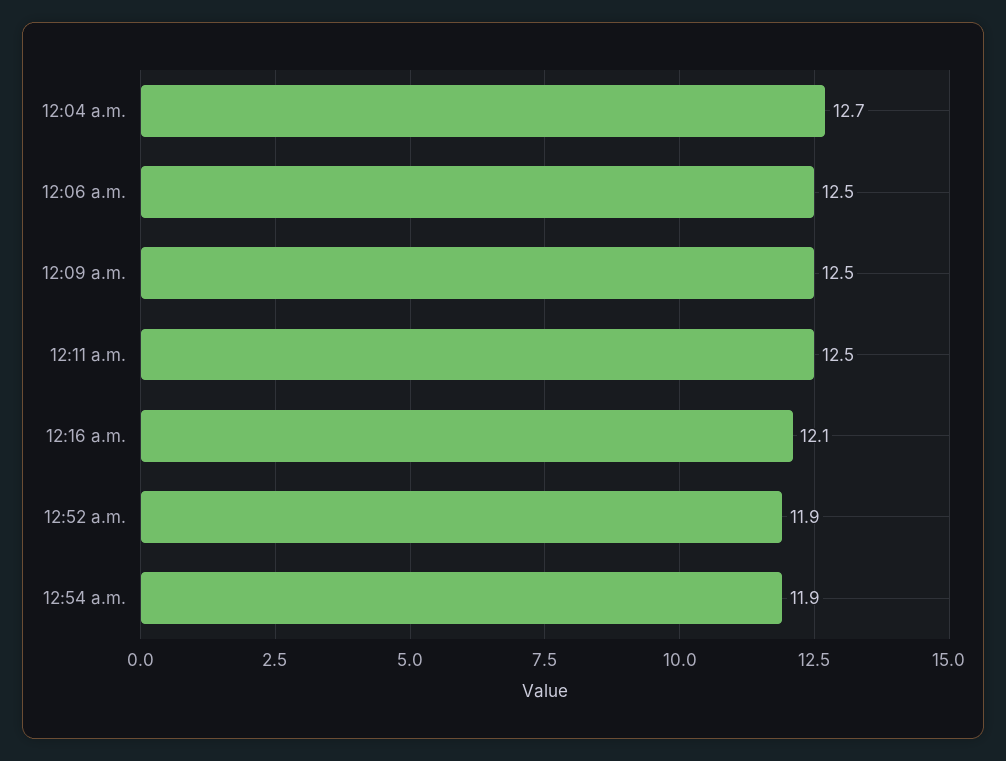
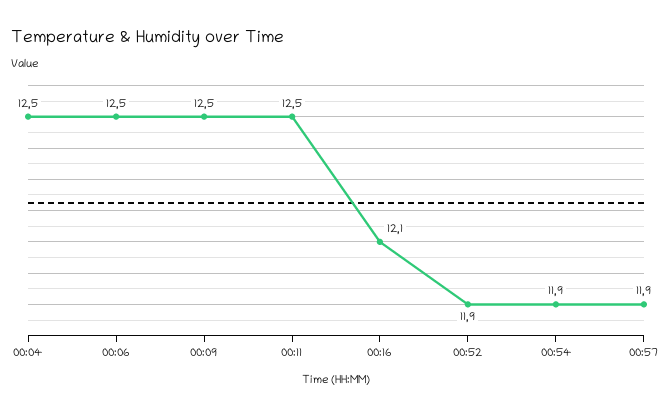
12:04 a.m.: 12.7 -> 12.5
00:57: none -> 11.9

